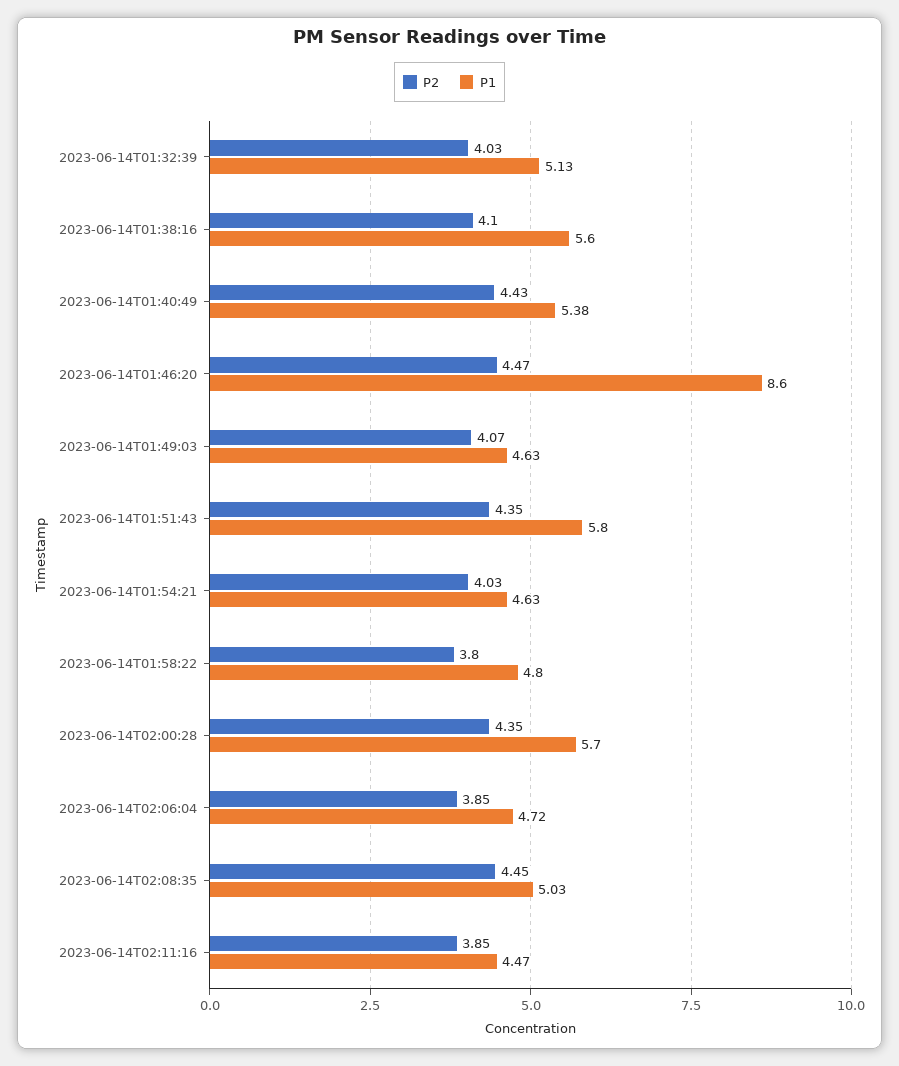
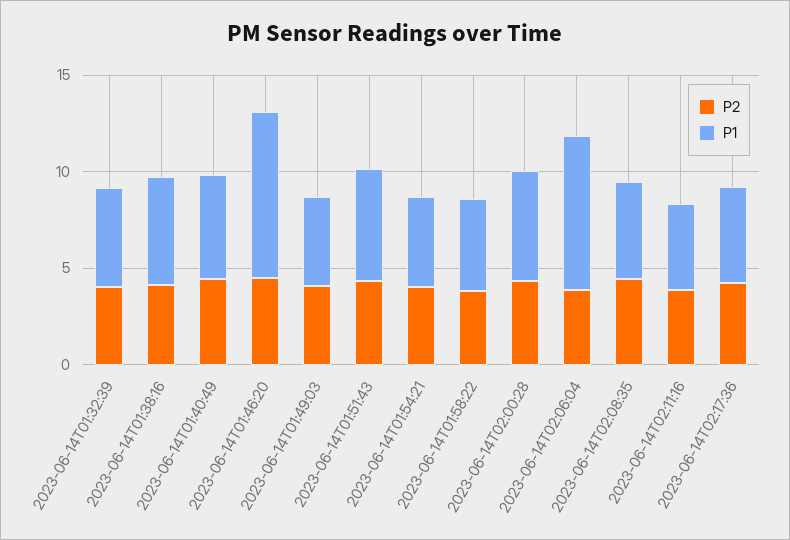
P1, 2023-06-14T02:06:04: 4.72 -> 8
P2, 2023-06-14T02:17:36: none -> 4
P1, 2023-06-14T02:17:36: none -> 5

